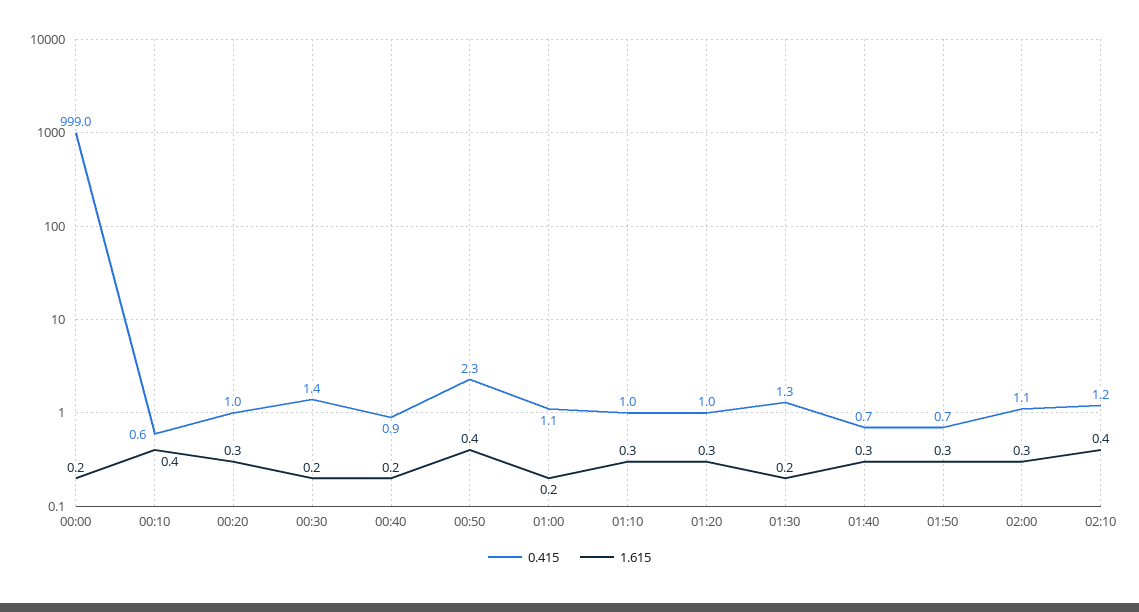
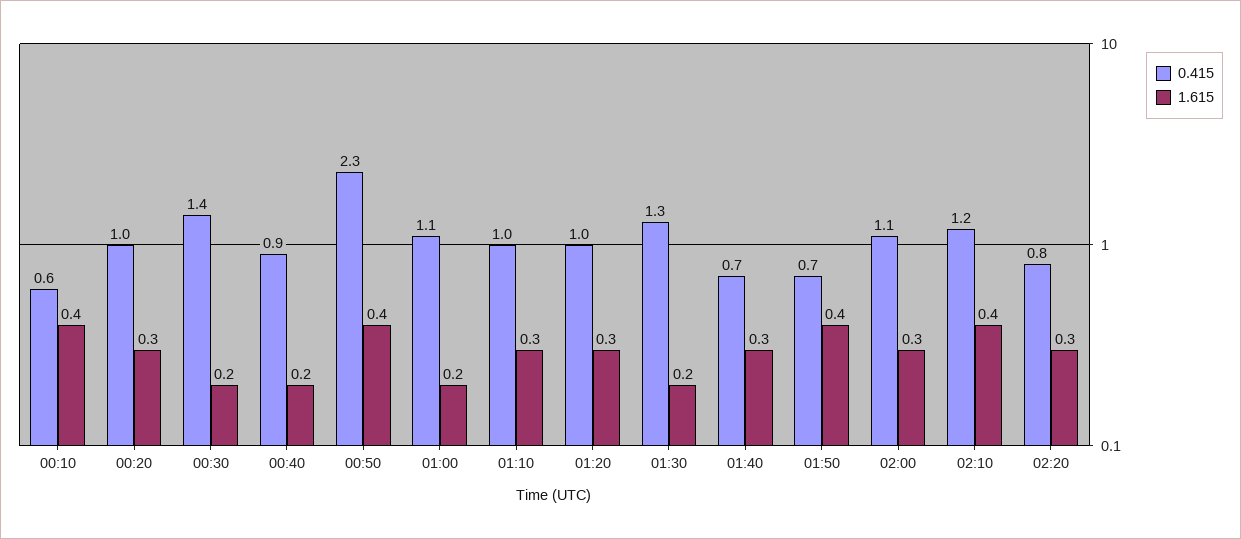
0.415, 00:00: 999 -> none
1.615, 00:00: 0.2 -> none
1.615, 01:50: 0.3 -> 0.4
0.415, 02:20: none -> 0.8
1.615, 02:20: none -> 0.3

